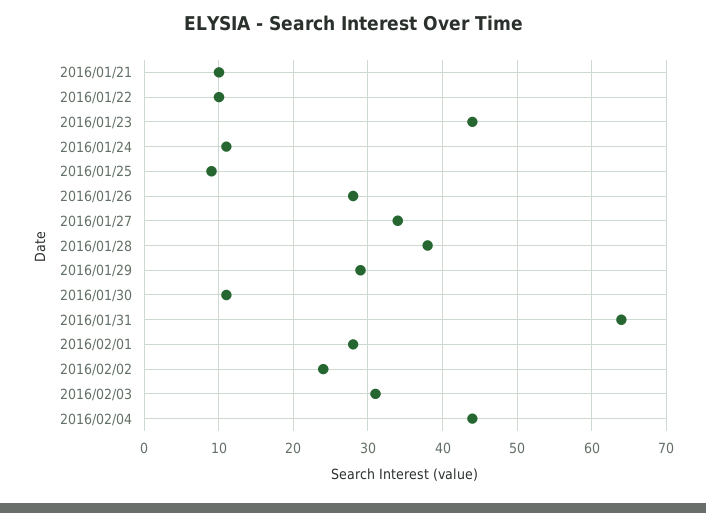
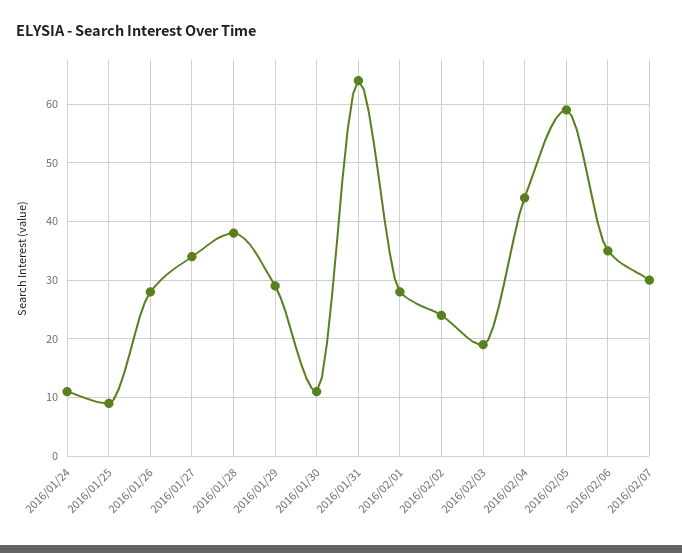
2016/01/21: 10 -> none
2016/01/22: 10 -> none
2016/01/23: 44 -> none
2016/02/03: 31 -> 20
2016/02/05: none -> 60
2016/02/06: none -> 35
2016/02/07: none -> 30

